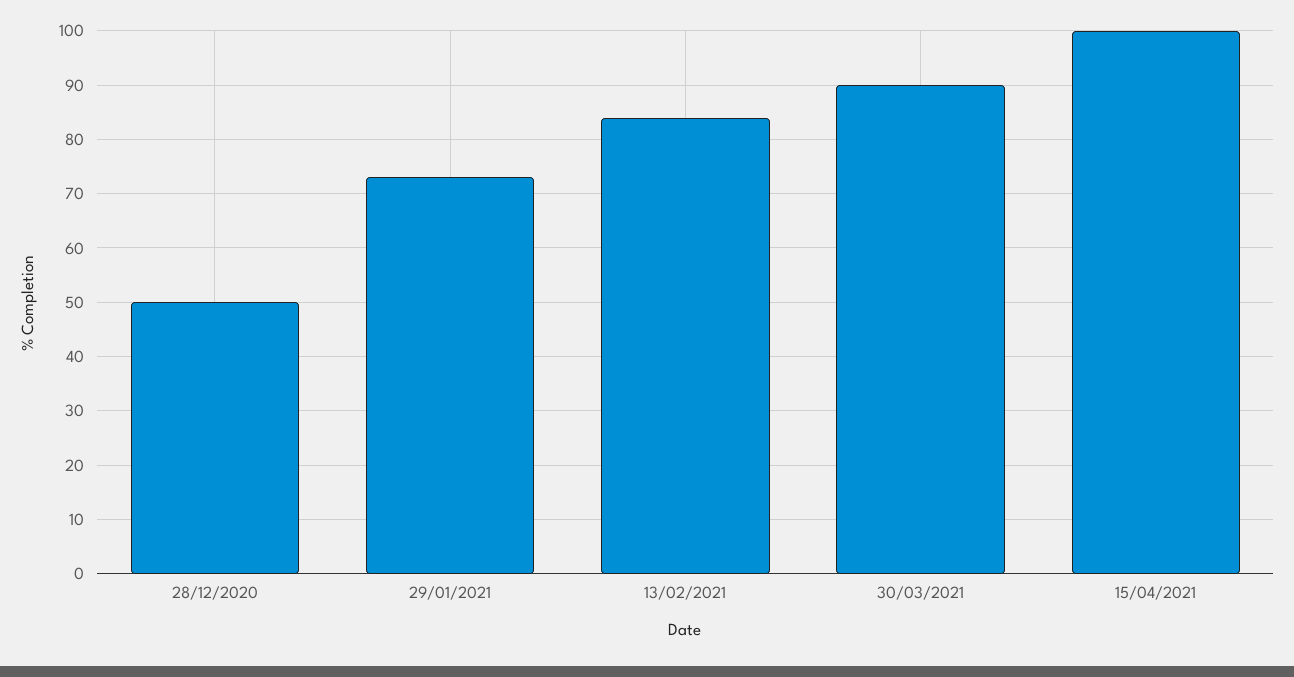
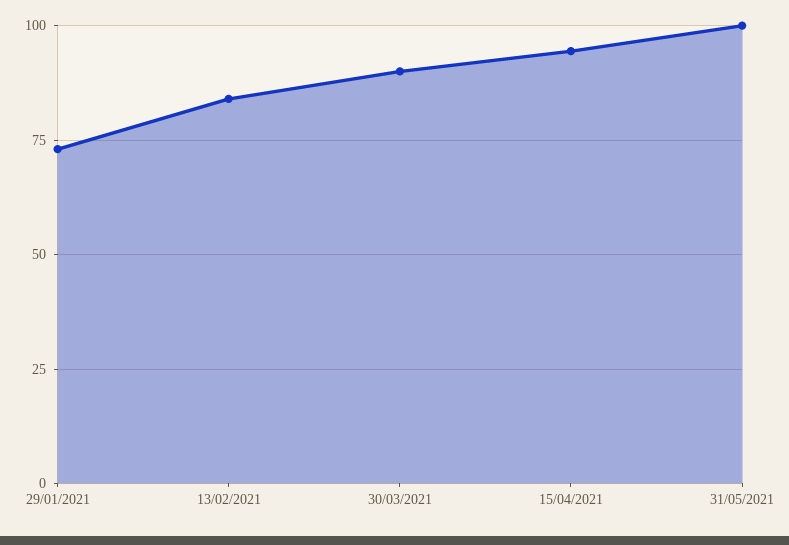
28/12/2020: 50 -> none
15/04/2021: 100 -> 95
31/05/2021: none -> 100

